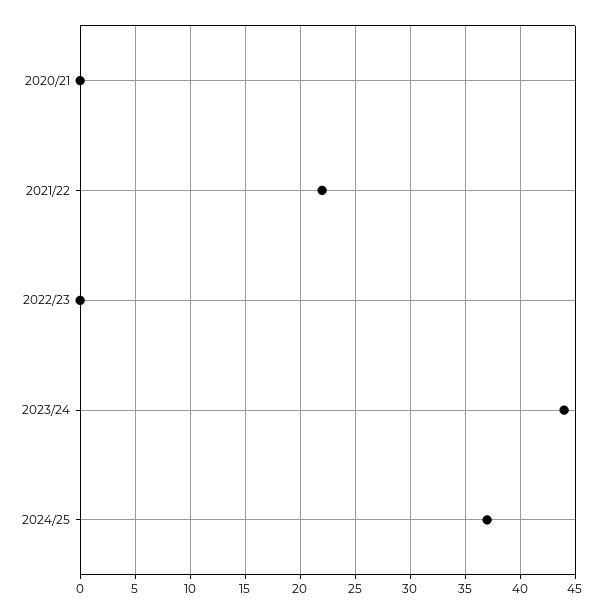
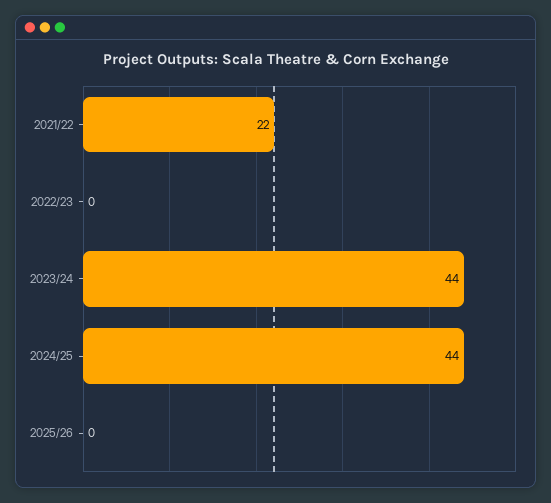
2020/21: 0 -> none
2024/25: 37 -> 44
2025/26: none -> 0

